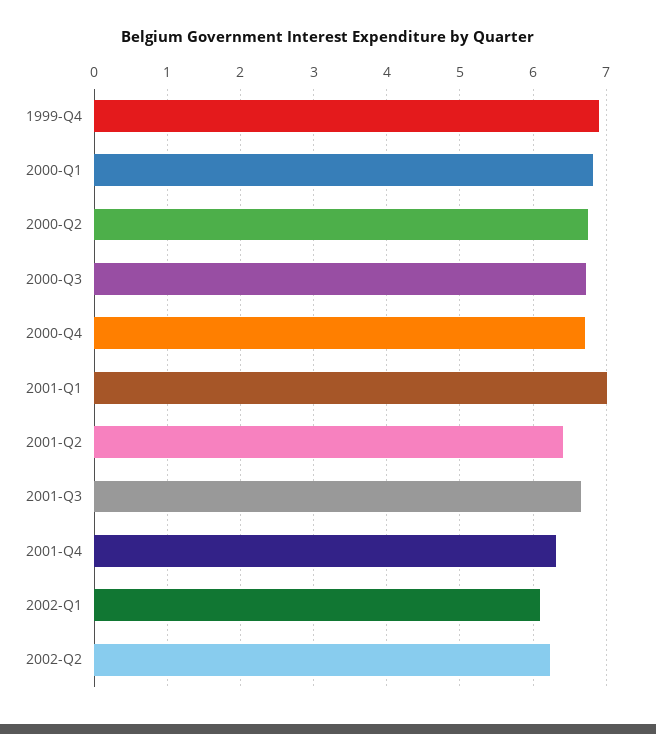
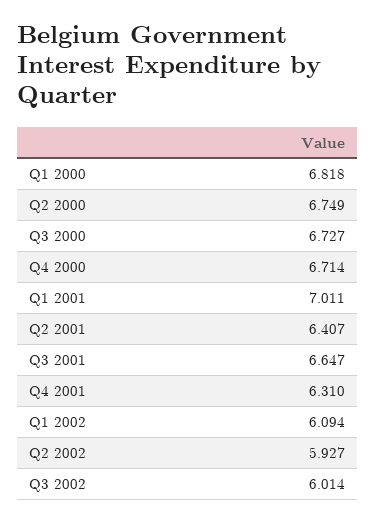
1999-Q4: 6.9 -> none
2002-Q2: 6.2 -> 5.927
Q3 2002: none -> 6.014

